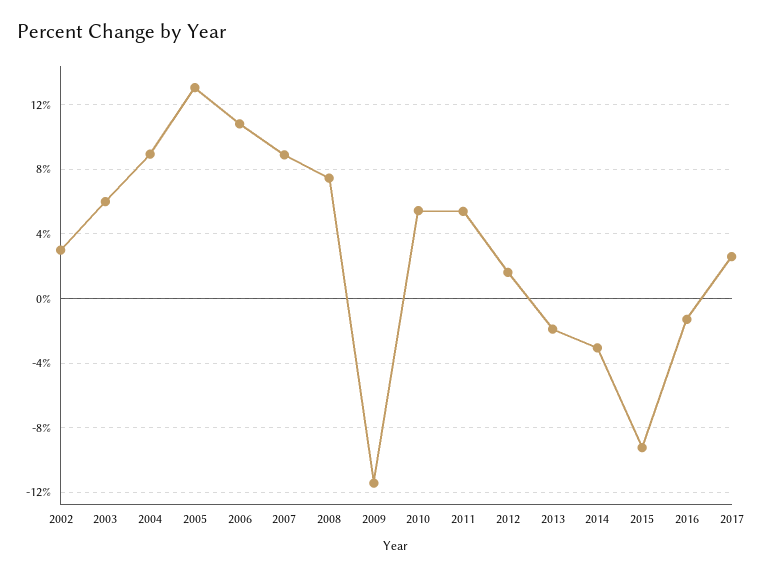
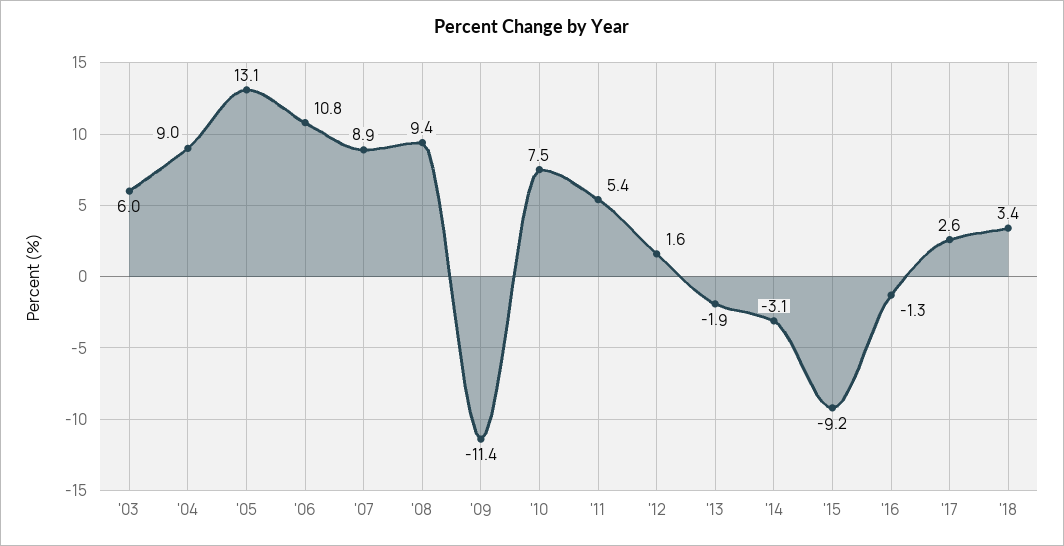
2002: 3 -> none
2008: 7.5 -> 9.4
2010: 5.5 -> 7.5
'18: none -> 3.4

